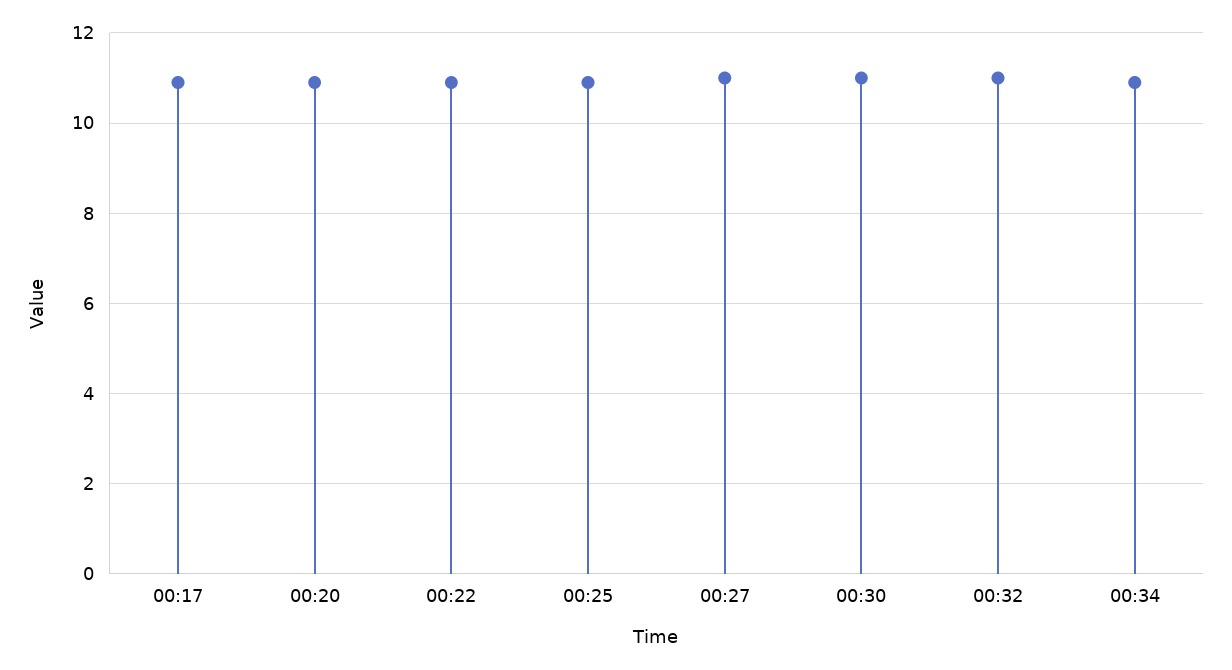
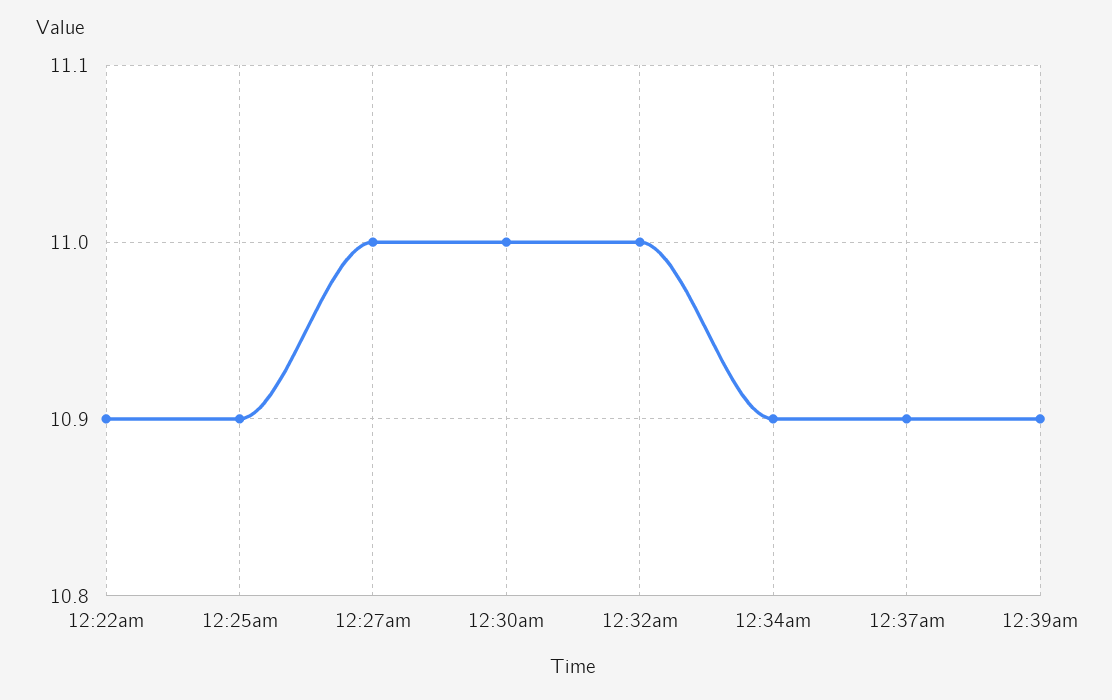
00:17: 11 -> none
00:20: 11 -> none
12:37am: none -> 10.9
12:39am: none -> 10.9

